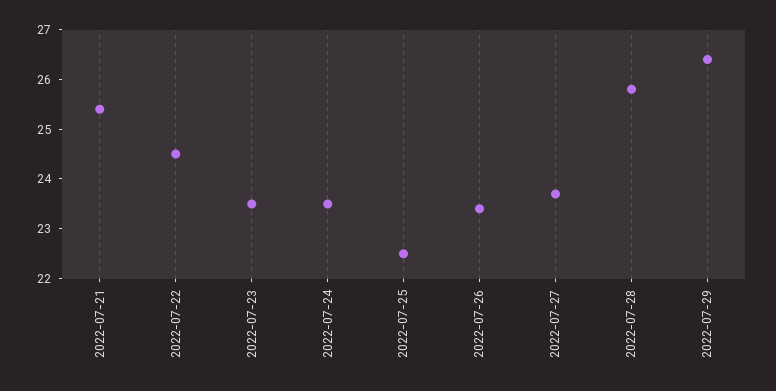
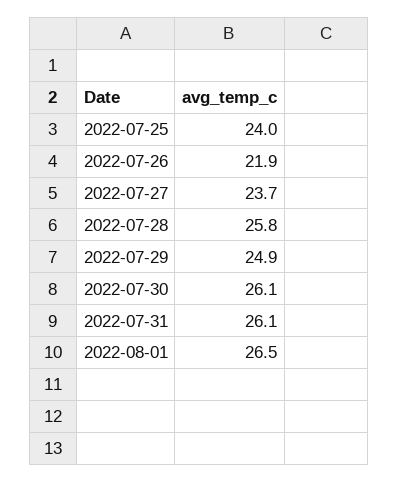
2022-07-21: 25.5 -> none
2022-07-22: 24.5 -> none
2022-07-23: 23.5 -> none
2022-07-24: 23.5 -> none
2022-07-25: 22.5 -> 24
2022-07-26: 23.5 -> 21.9
2022-07-29: 26.5 -> 24.9
2022-07-30: none -> 26.1
2022-07-31: none -> 26.1
2022-08-01: none -> 26.5

